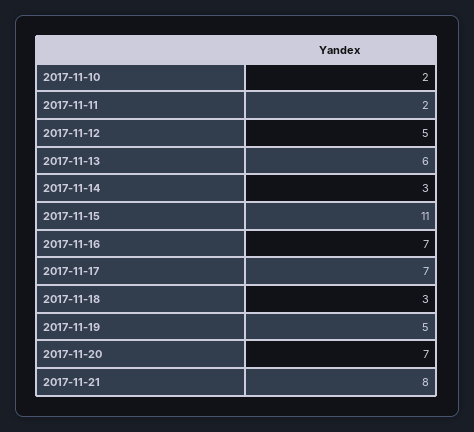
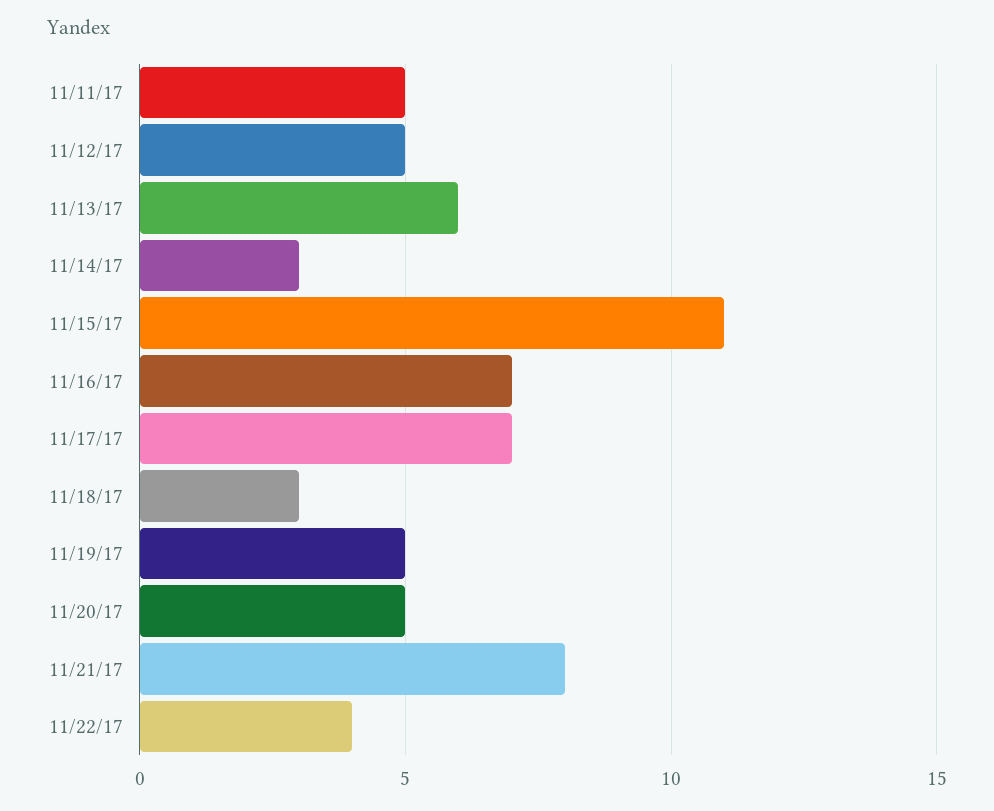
2017-11-10: 2 -> none
2017-11-11: 2 -> 5
2017-11-20: 7 -> 5
11/22/17: none -> 4

